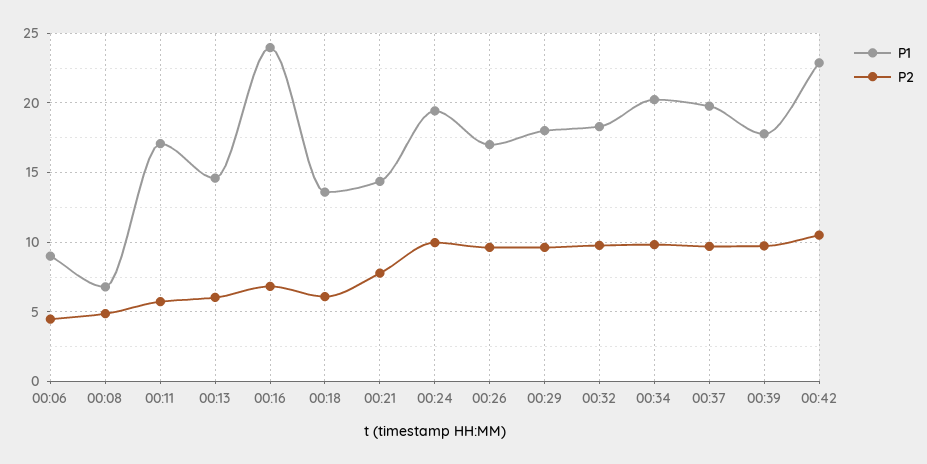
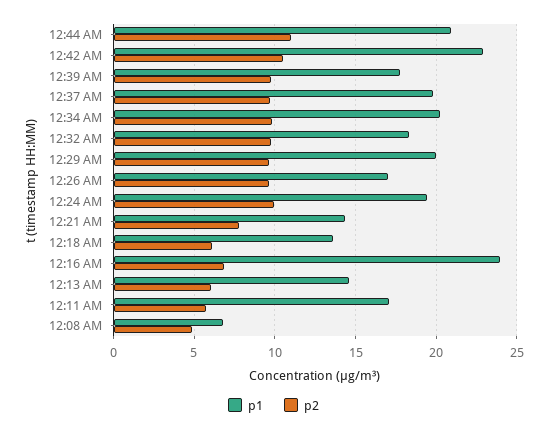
P1, 00:06: 9 -> none
P2, 00:06: 4.5 -> none
P1, 00:29: 18 -> 20
P1, 12:44 AM: none -> 21
P2, 12:44 AM: none -> 11

